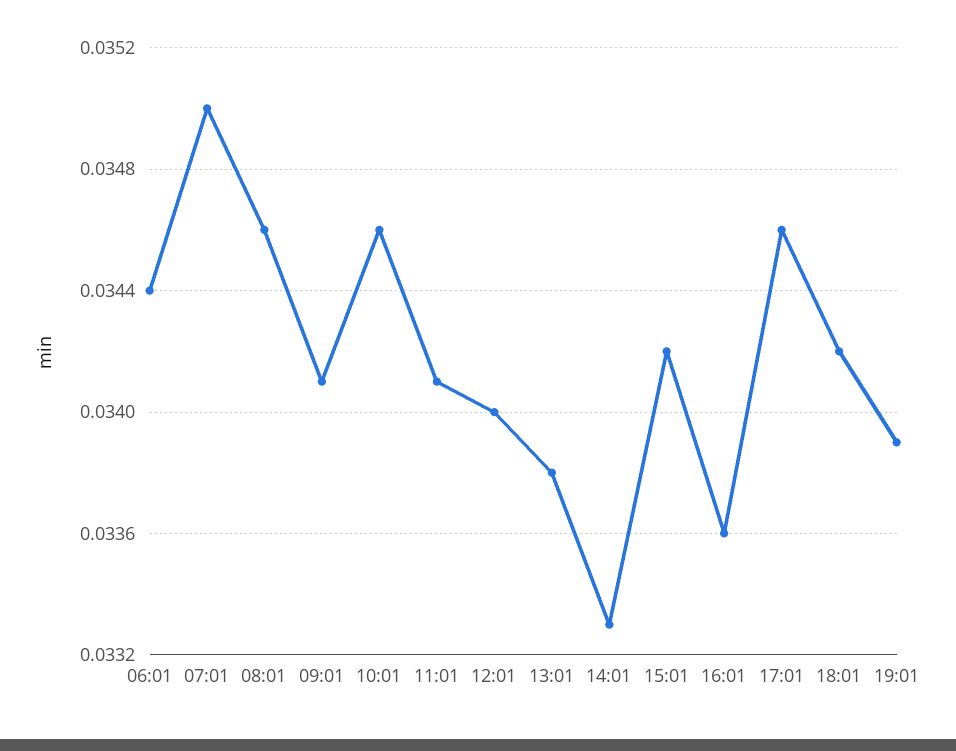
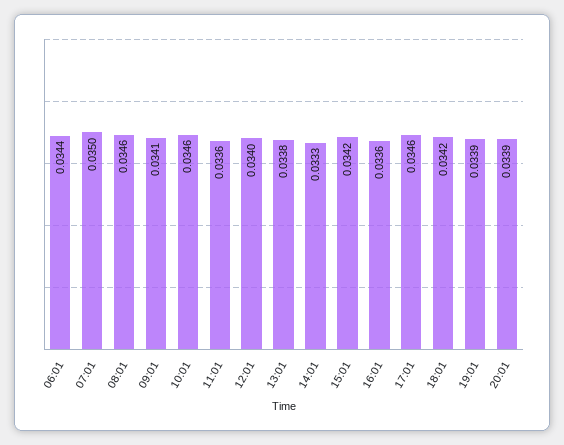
11:01: 0.0341 -> 0.0336
20:01: none -> 0.0339

